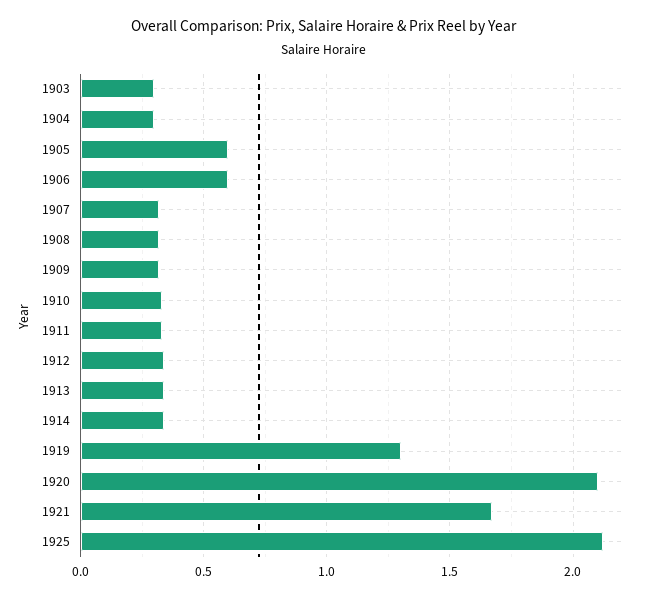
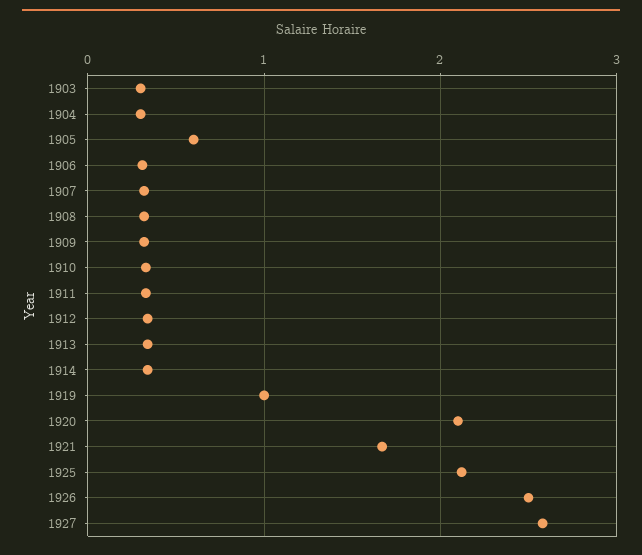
1906: 0.6 -> 0.3
1919: 1.3 -> 1
1926: none -> 2.5
1927: none -> 2.6

